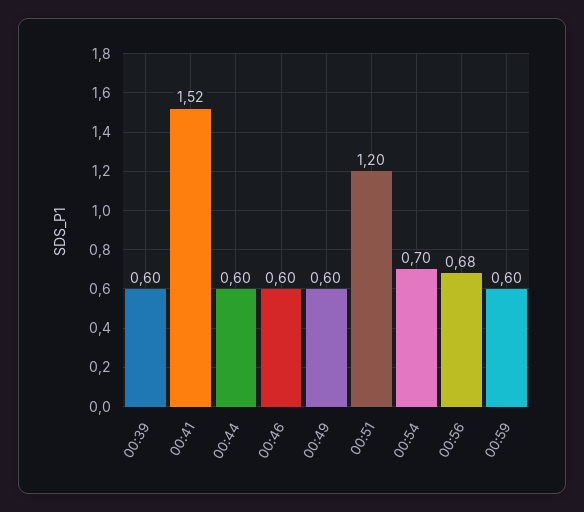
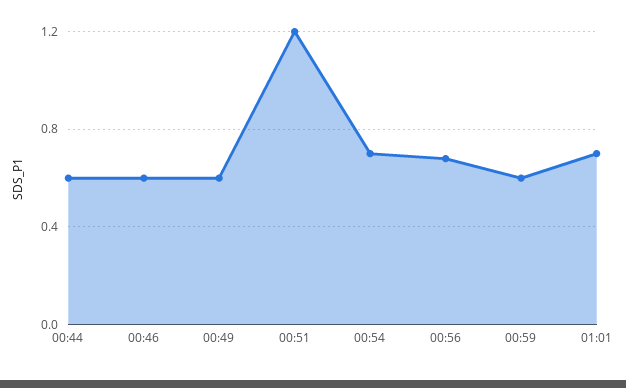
00:39: 0.6 -> none
00:41: 1.52 -> none
01:01: none -> 0.7

